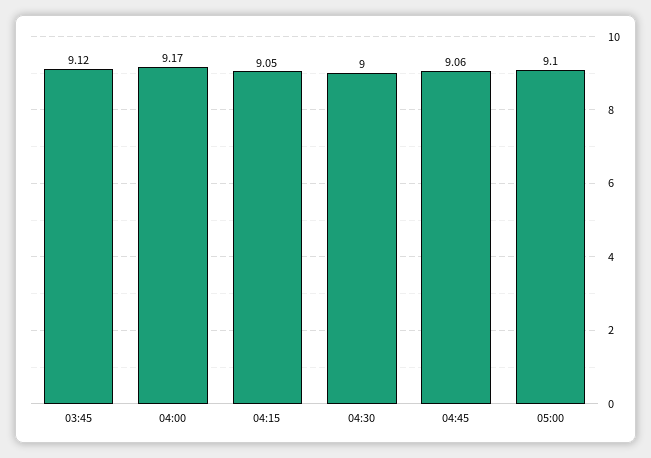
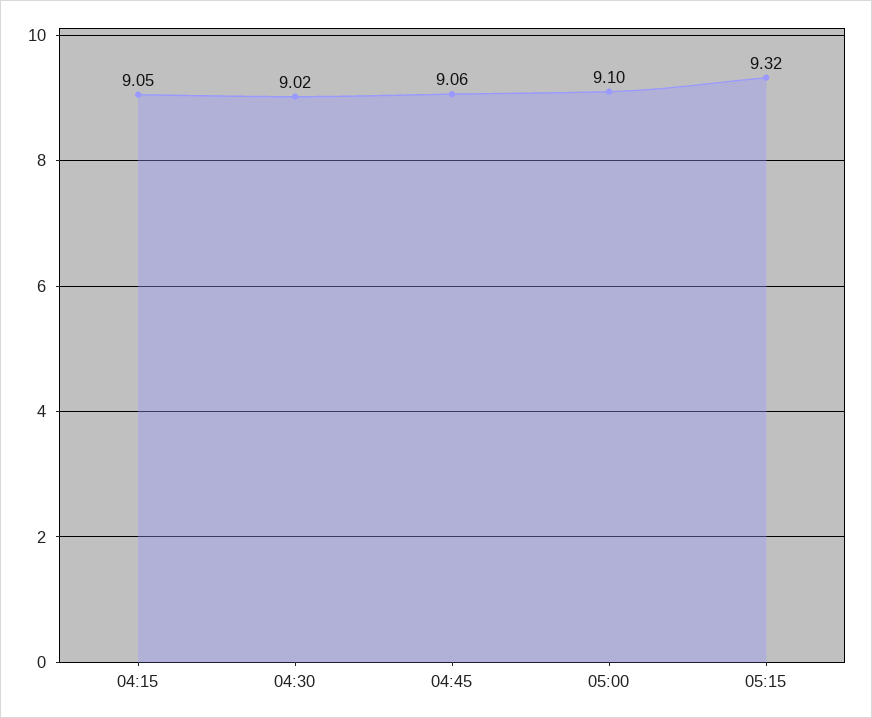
03:45: 9.12 -> none
04:00: 9.17 -> none
04:30: 9 -> 9.02
05:15: none -> 9.32

